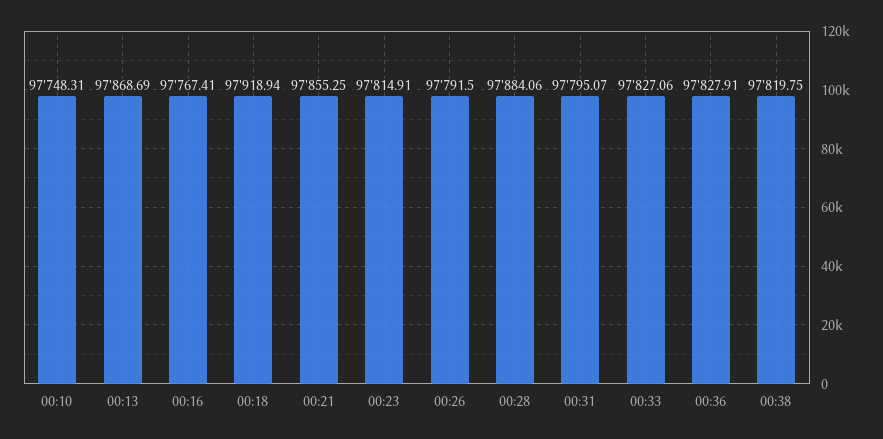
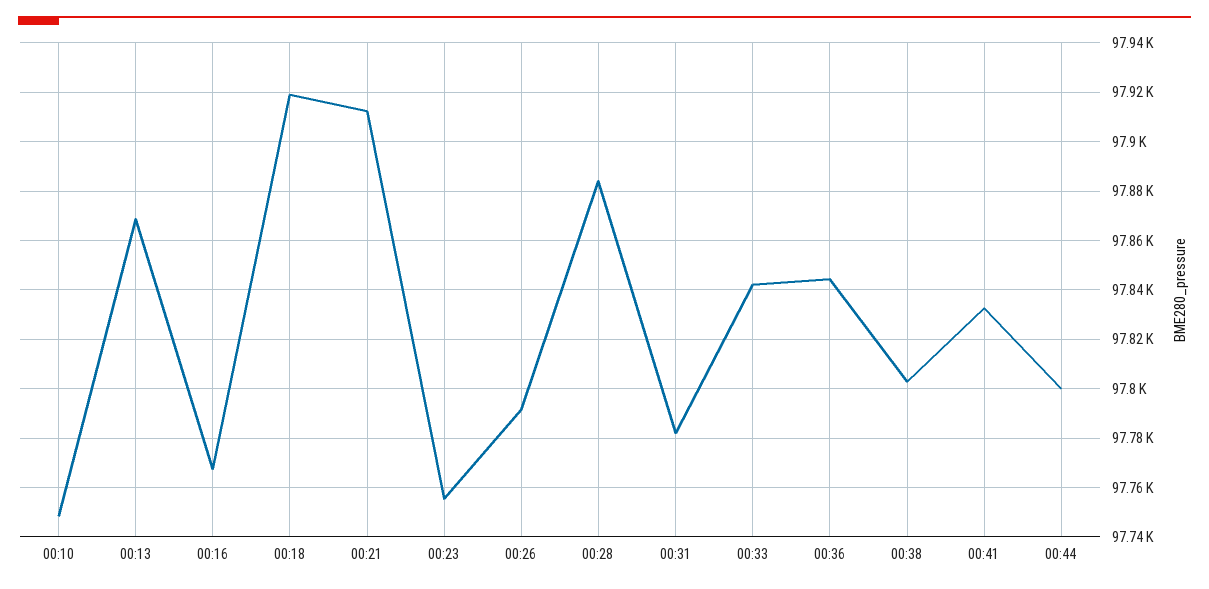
00:21: 97855.25 -> 97912.5
00:23: 97814.91 -> 97755
00:31: 97795.07 -> 97782.5
00:33: 97827.06 -> 97842.5
00:36: 97827.91 -> 97845
00:38: 97819.75 -> 97802.5
00:41: none -> 97832.5
00:44: none -> 97800

